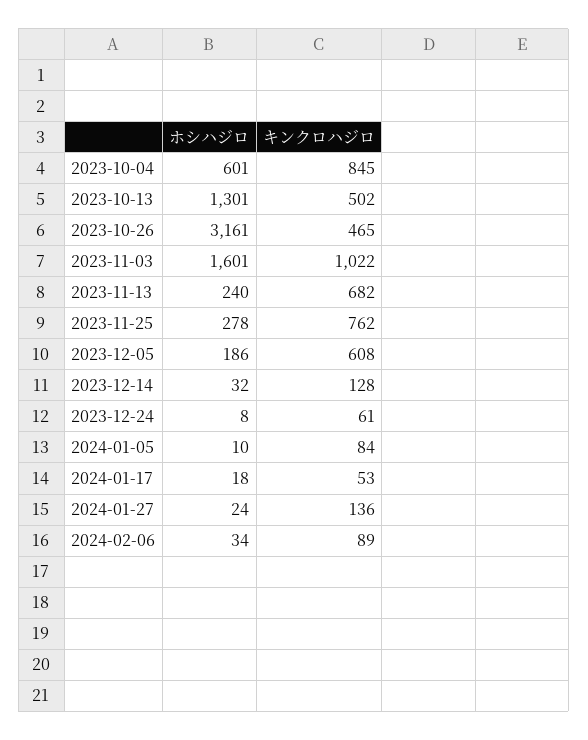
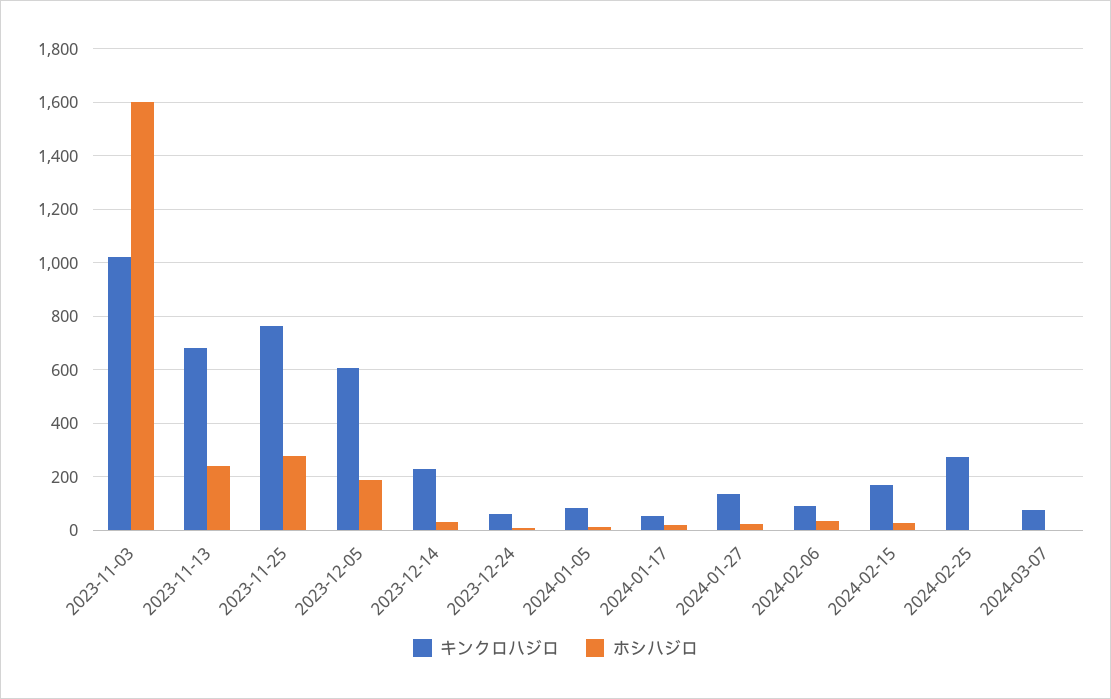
ホシハジロ, 2023-10-04: 601 -> none
キンクロハジロ, 2023-10-04: 845 -> none
ホシハジロ, 2023-10-13: 1301 -> none
キンクロハジロ, 2023-10-13: 502 -> none
ホシハジロ, 2023-10-26: 3161 -> none
キンクロハジロ, 2023-10-26: 465 -> none
キンクロハジロ, 2023-12-14: 128 -> 225
キンクロハジロ, 2024-02-15: none -> 175
ホシハジロ, 2024-02-15: none -> 25
キンクロハジロ, 2024-02-25: none -> 275
ホシハジロ, 2024-02-25: none -> 0
キンクロハジロ, 2024-03-07: none -> 75
ホシハジロ, 2024-03-07: none -> 0

